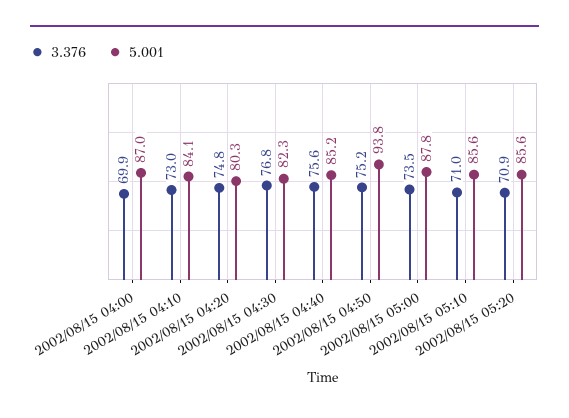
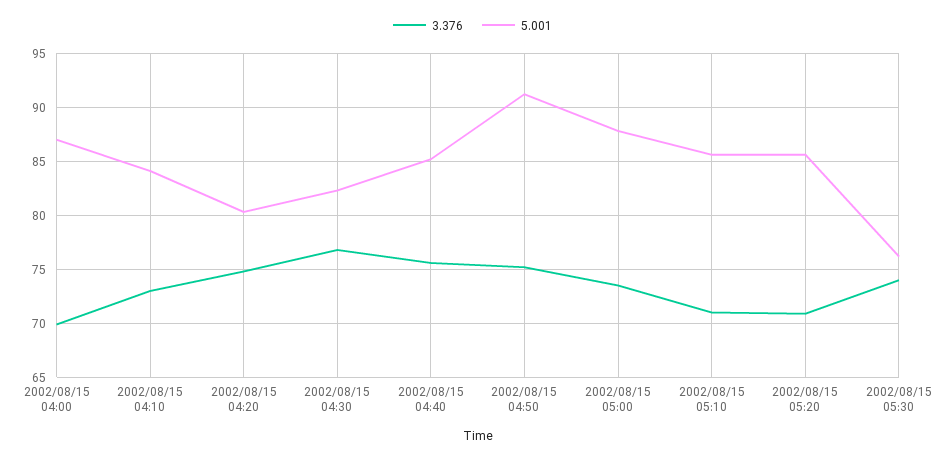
5.001, 2002/08/15 04:50: 93.8 -> 91
3.376, 2002/08/15 05:30: none -> 74
5.001, 2002/08/15 05:30: none -> 76

